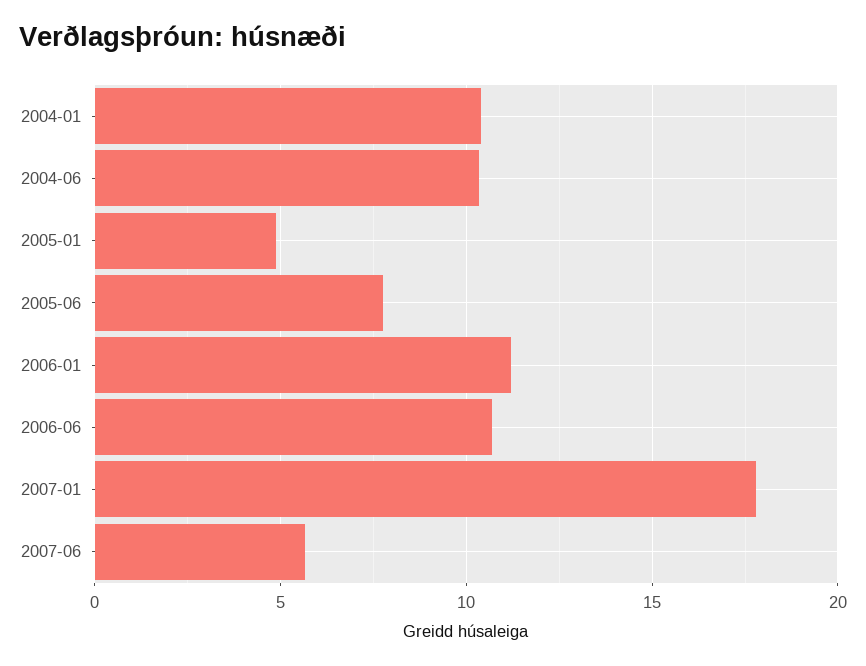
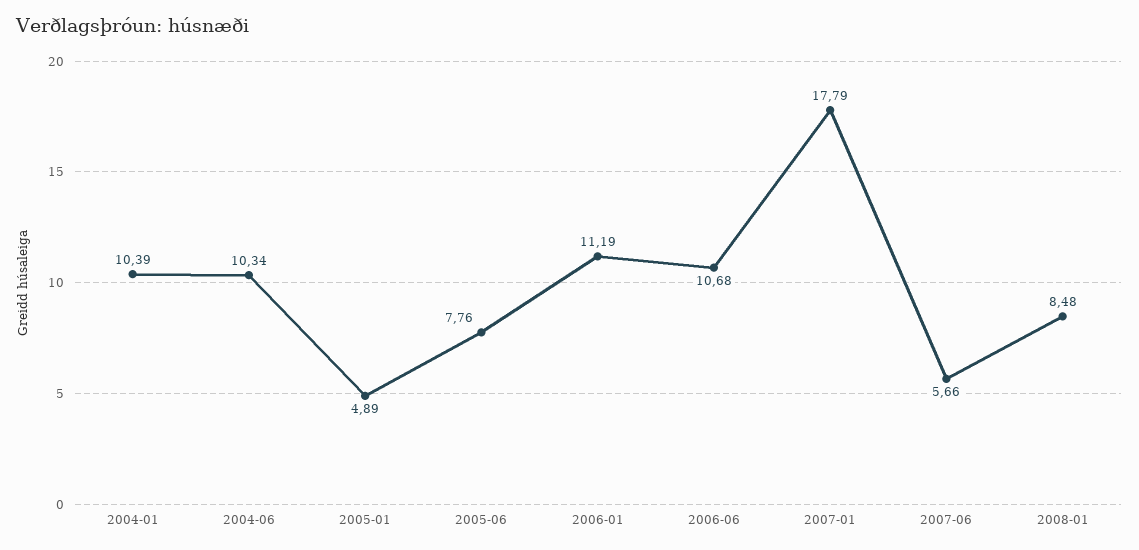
2008-01: none -> 8.48

